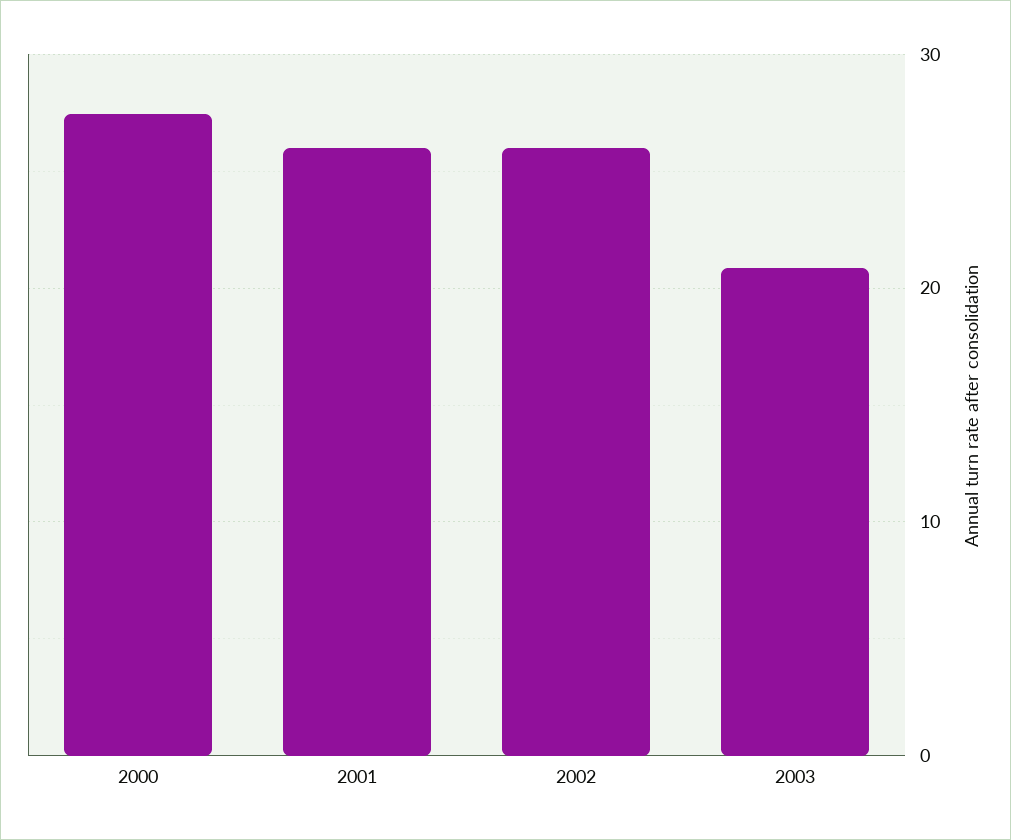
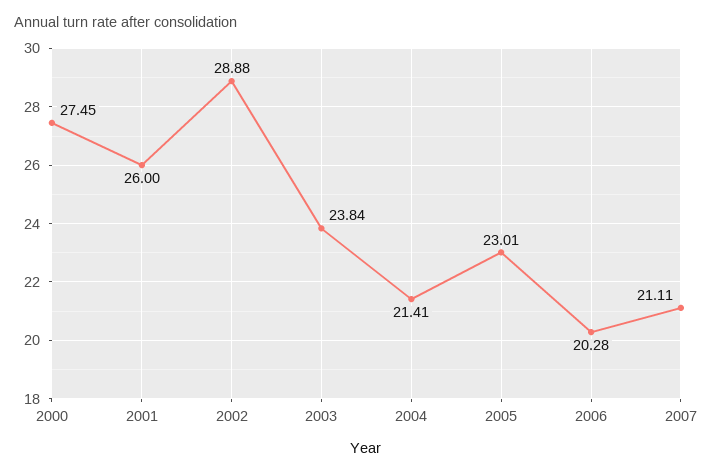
2002: 26 -> 28.88
2003: 21 -> 23.84
2004: none -> 21.41
2005: none -> 23.01
2006: none -> 20.28
2007: none -> 21.11

